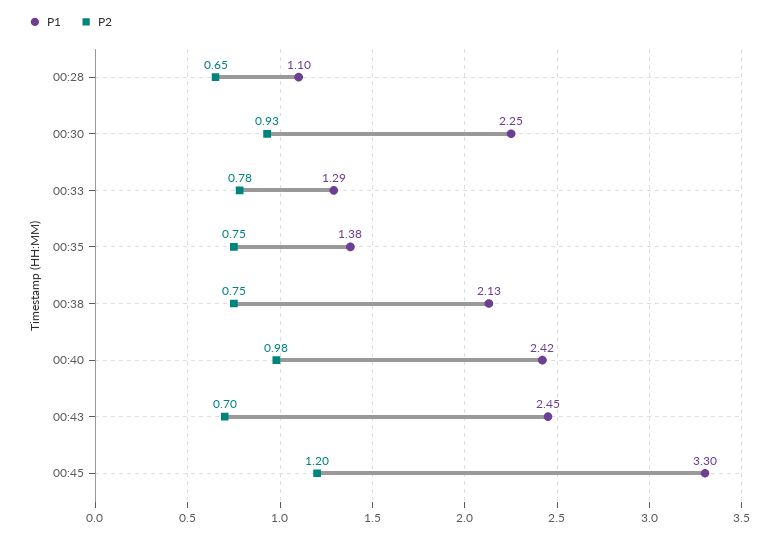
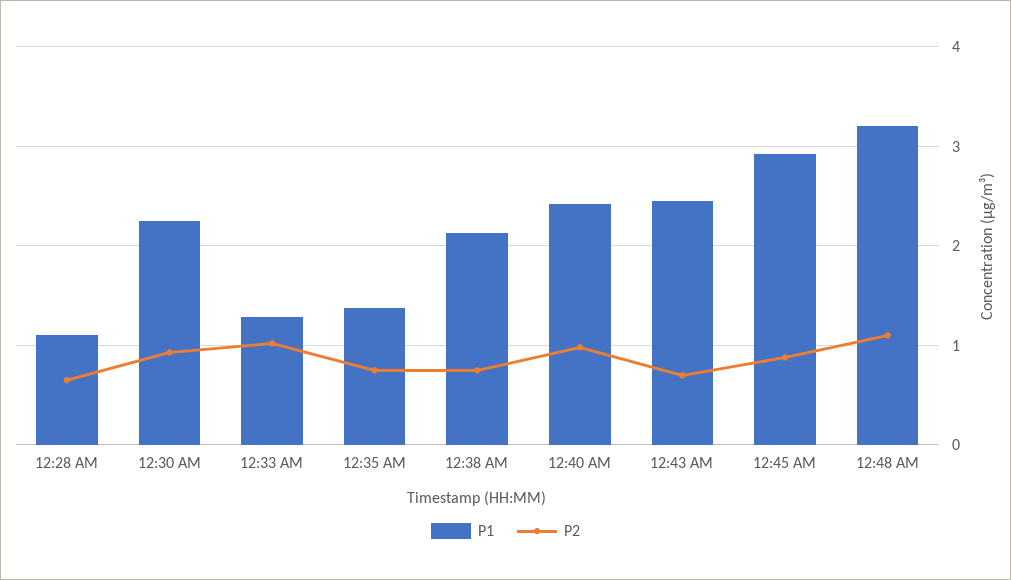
P2, 00:33: 0.78 -> 1
P1, 00:45: 3.3 -> 2.9
P2, 00:45: 1.2 -> 0.9
P1, 12:48 AM: none -> 3.2
P2, 12:48 AM: none -> 1.1

